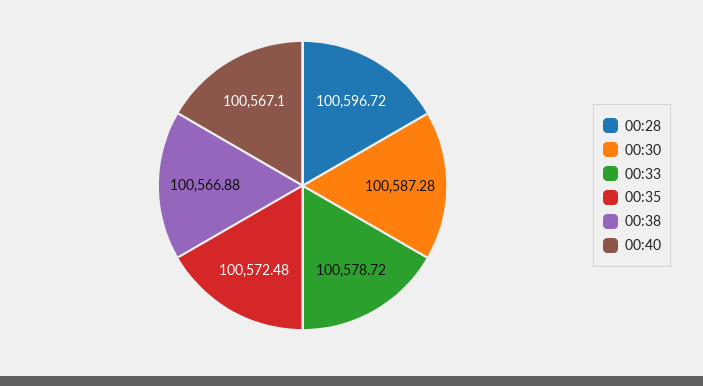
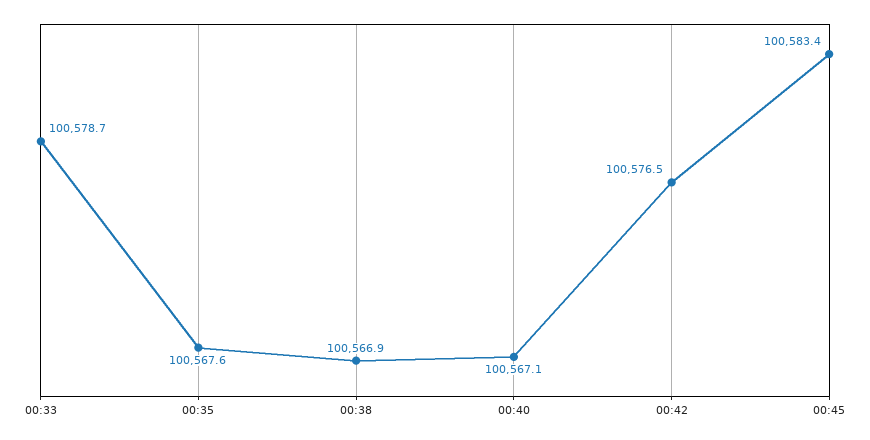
00:28: 100596.72 -> none
00:30: 100587.28 -> none
00:35: 100572.48 -> 100567.6
00:42: none -> 100576.5
00:45: none -> 100583.4

